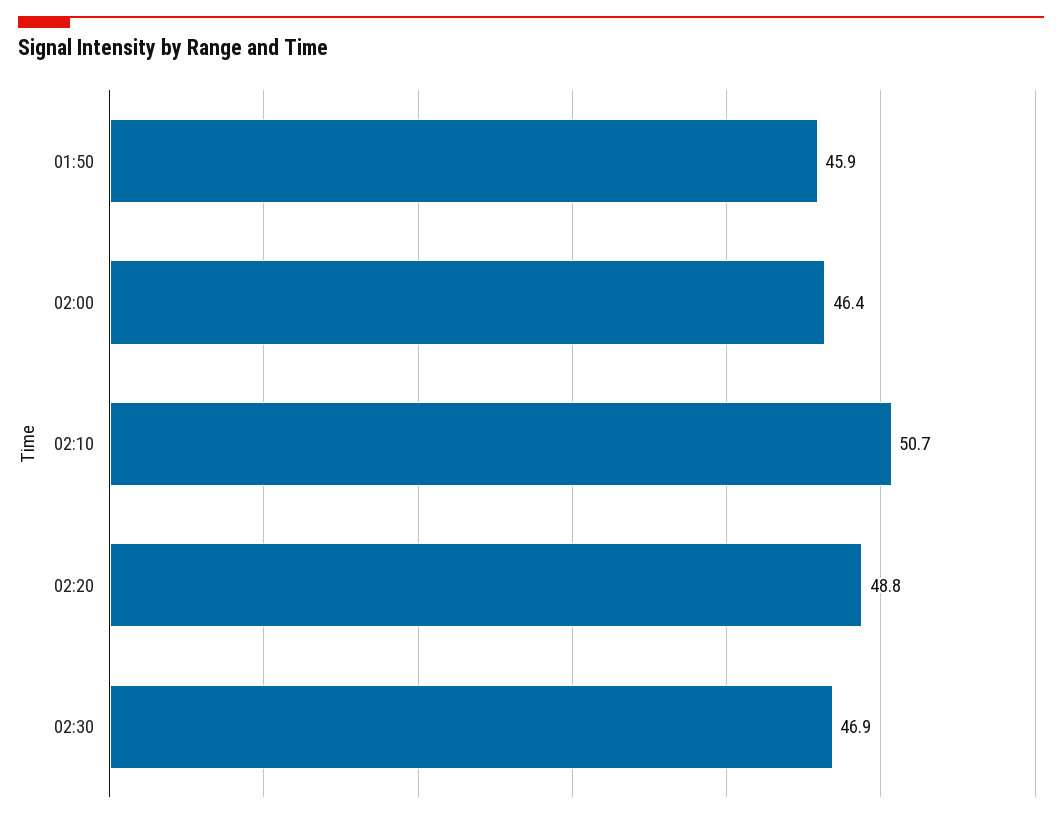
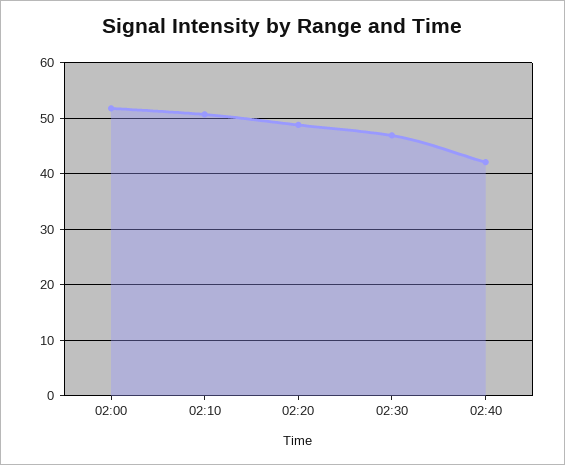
01:50: 45.9 -> none
02:00: 46.4 -> 52
02:40: none -> 42

